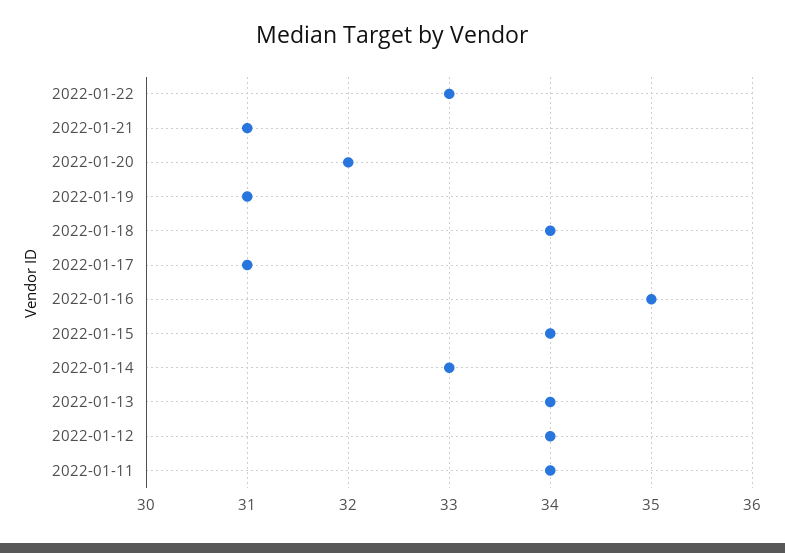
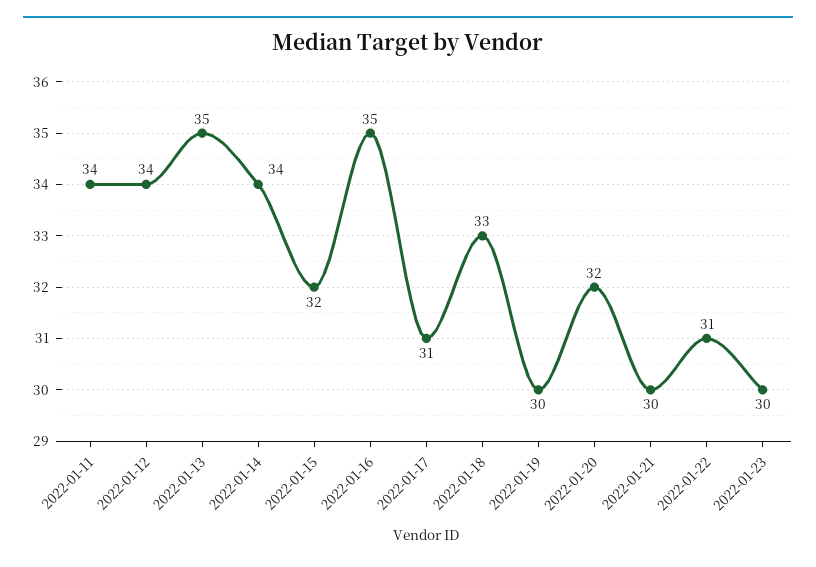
2022-01-22: 33 -> 31
2022-01-21: 31 -> 30
2022-01-19: 31 -> 30
2022-01-18: 34 -> 33
2022-01-15: 34 -> 32
2022-01-14: 33 -> 34
2022-01-13: 34 -> 35
2022-01-23: none -> 30

